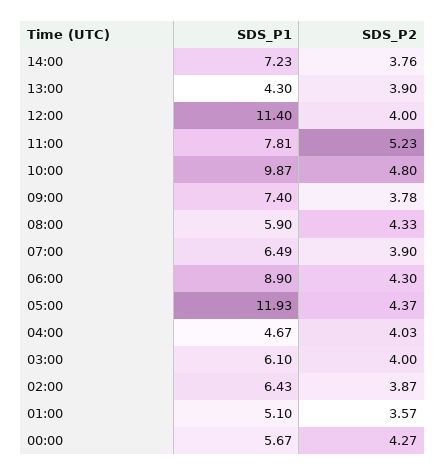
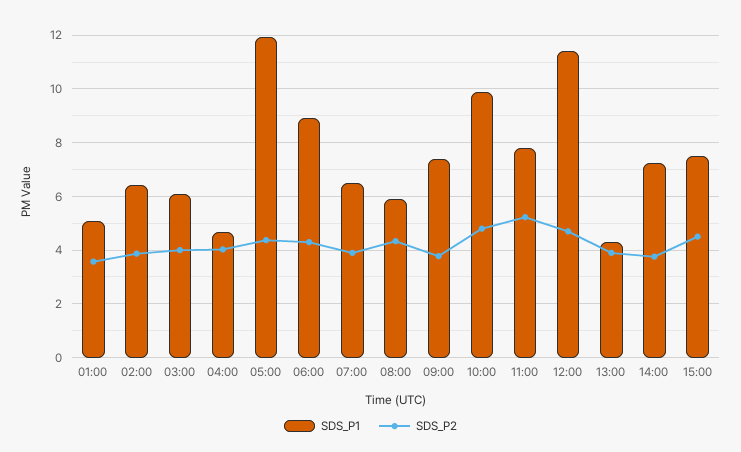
SDS_P2, 12:00: 4 -> 4.75
SDS_P1, 00:00: 5.67 -> none
SDS_P2, 00:00: 4.27 -> none
SDS_P1, 15:00: none -> 7.5
SDS_P2, 15:00: none -> 4.5

